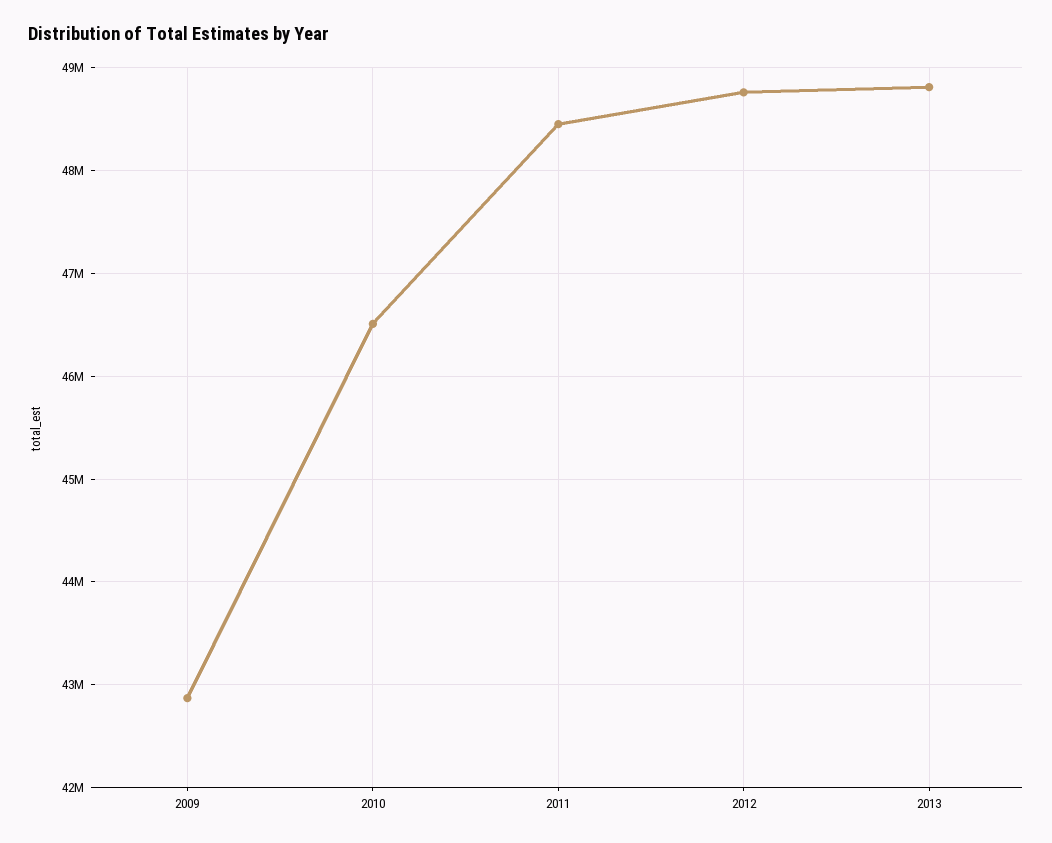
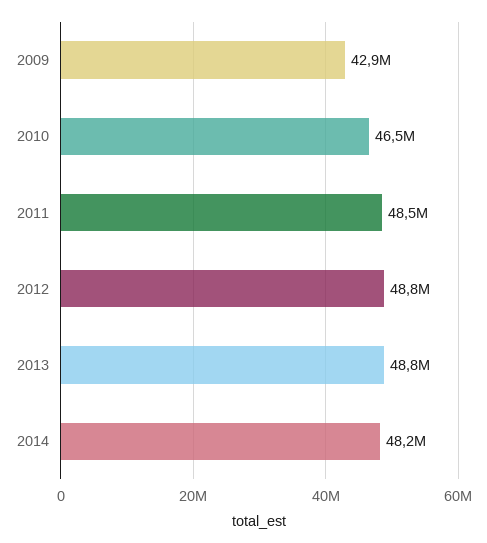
2014: none -> 48200000

